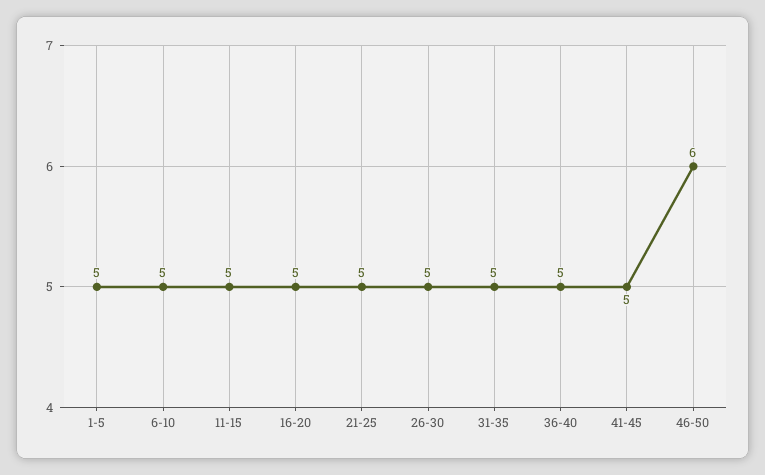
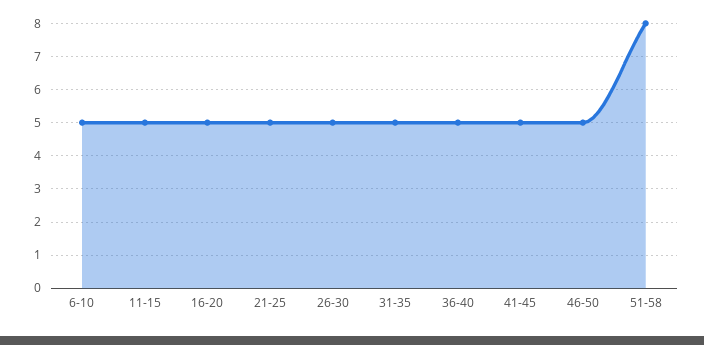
1-5: 5 -> none
46-50: 6 -> 5
51-58: none -> 8

